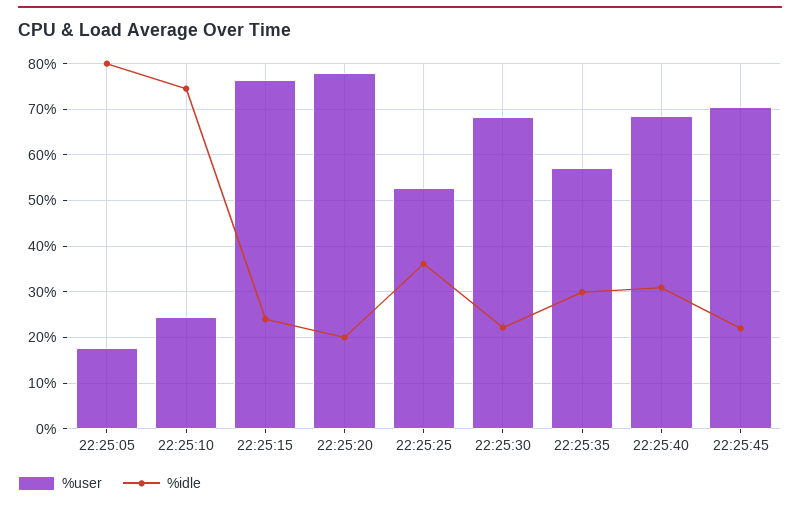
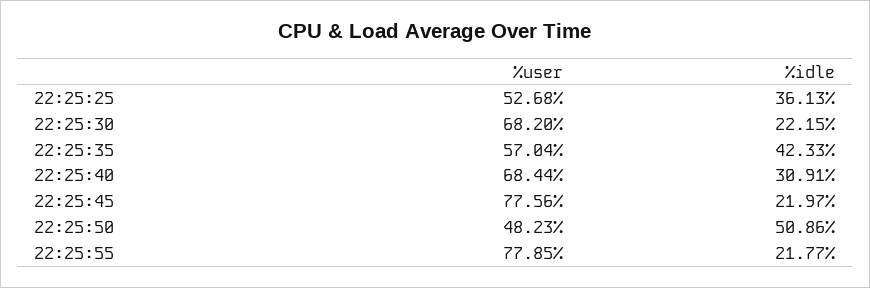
%user, 22:25:05: 18 -> none
%idle, 22:25:05: 80 -> none
%user, 22:25:10: 24 -> none
%idle, 22:25:10: 74 -> none
%user, 22:25:15: 76 -> none
%idle, 22:25:15: 24 -> none
%user, 22:25:20: 78 -> none
%idle, 22:25:20: 20 -> none
%idle, 22:25:35: 30 -> 42.33
%user, 22:25:45: 70 -> 77.56
%user, 22:25:50: none -> 48.23
%idle, 22:25:50: none -> 50.86
%user, 22:25:55: none -> 77.85
%idle, 22:25:55: none -> 21.77

